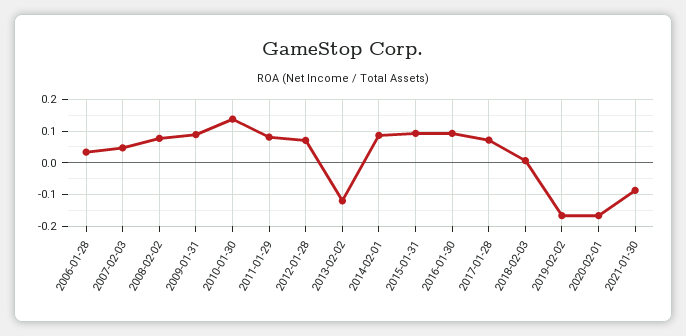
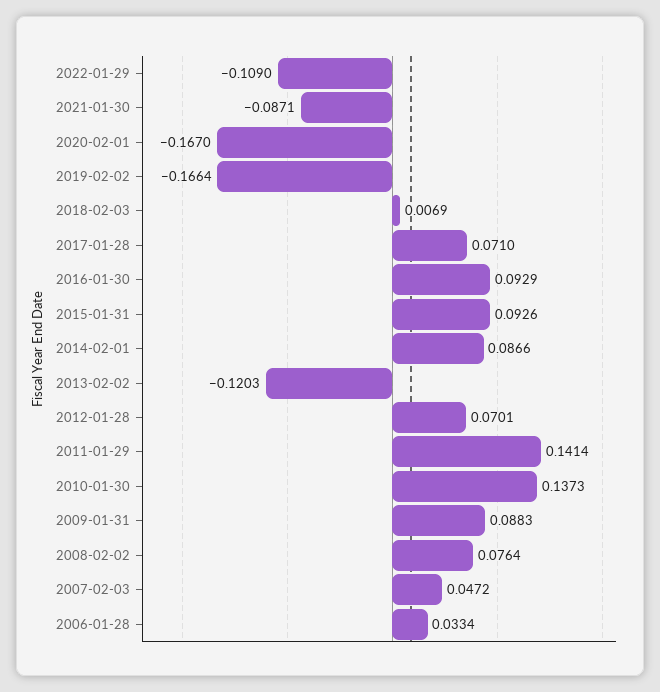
2011-01-29: 0.08 -> 0.1414
2022-01-29: none -> -0.109

